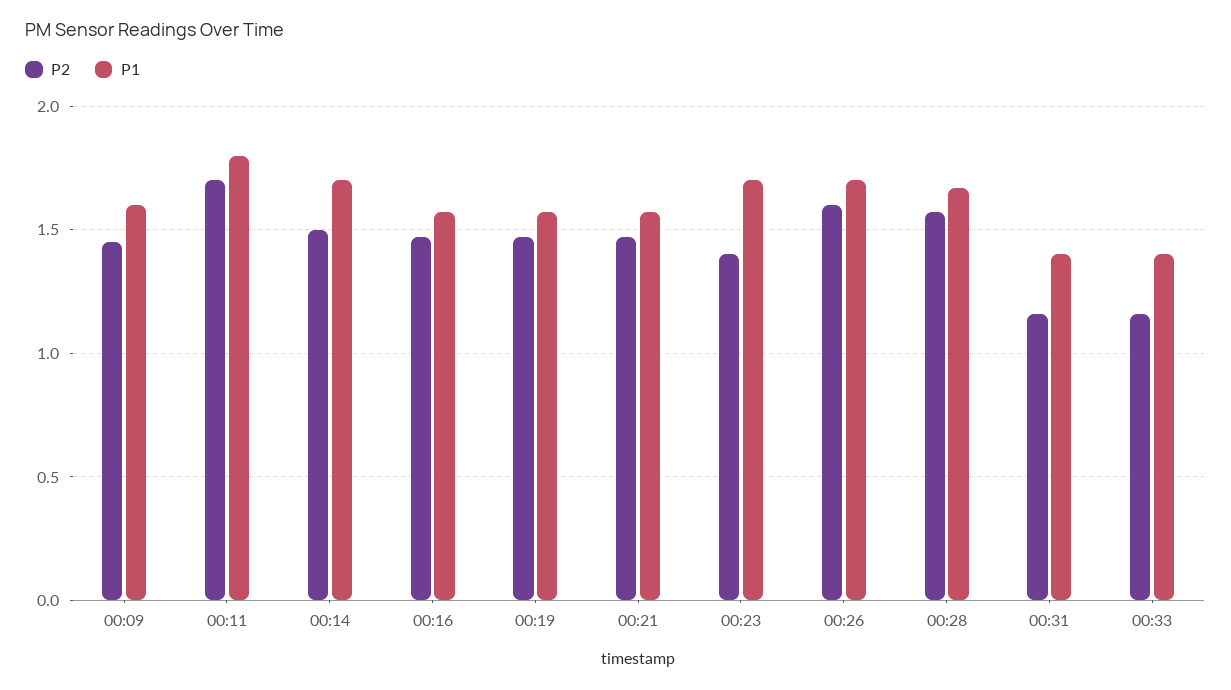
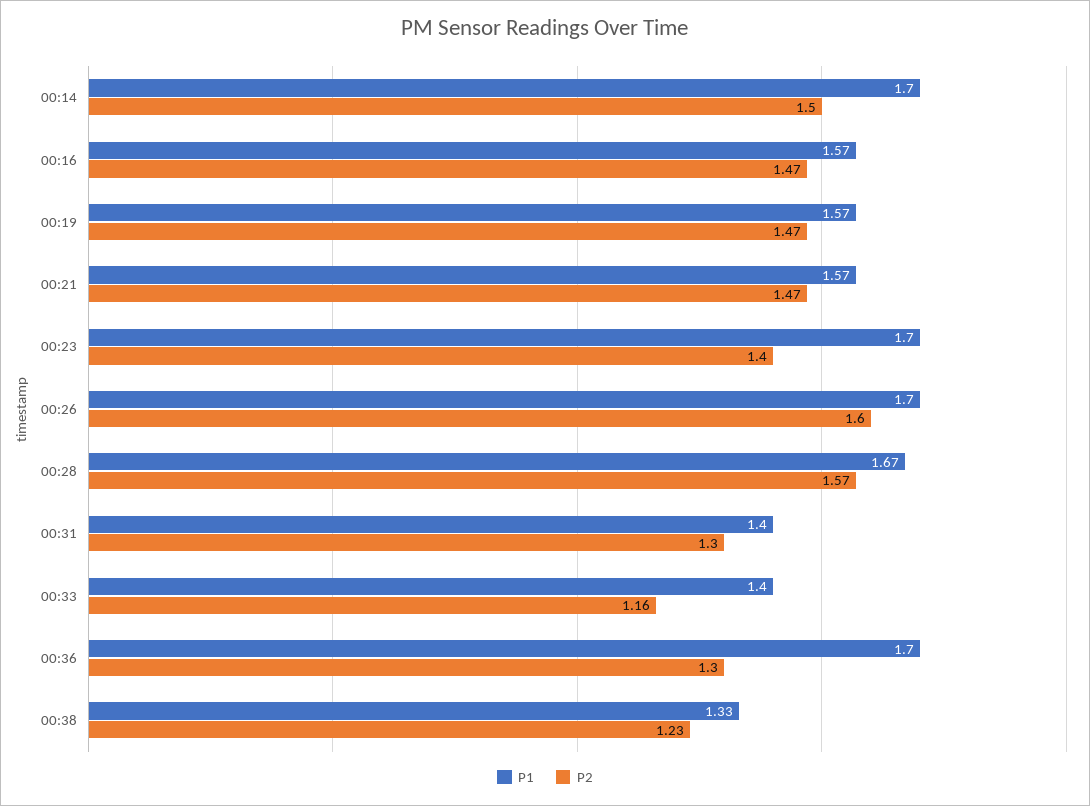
P2, 00:09: 1.45 -> none
P1, 00:09: 1.6 -> none
P2, 00:11: 1.7 -> none
P1, 00:11: 1.8 -> none
P2, 00:31: 1.15 -> 1.3
P1, 00:36: none -> 1.7
P2, 00:36: none -> 1.3
P1, 00:38: none -> 1.33
P2, 00:38: none -> 1.23

